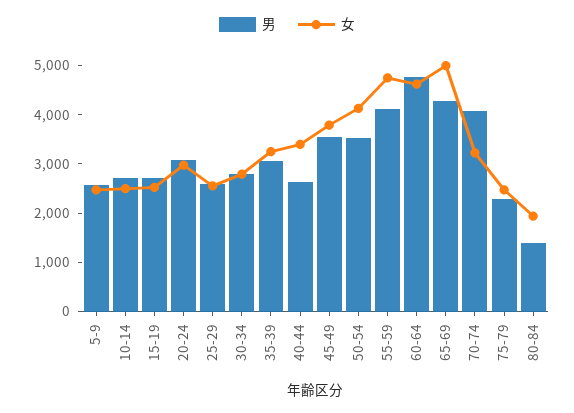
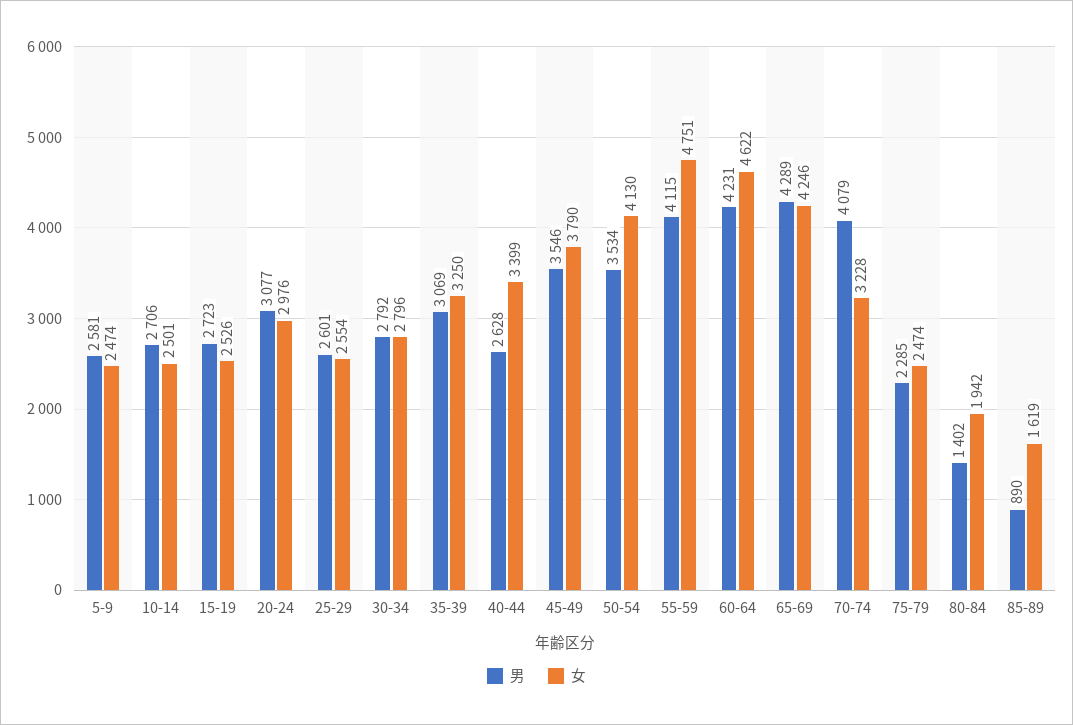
男, 60-64: 4800 -> 4231
女, 65-69: 5000 -> 4246
男, 85-89: none -> 890
女, 85-89: none -> 1619

